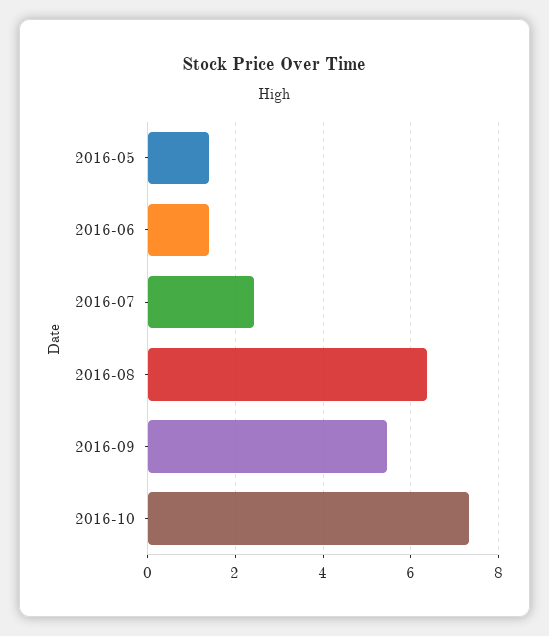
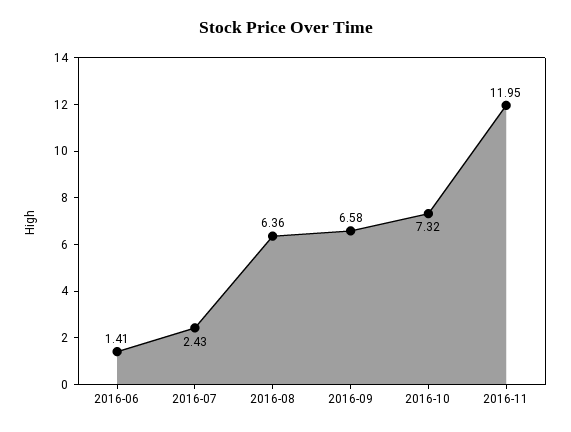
2016-05: 1.4 -> none
2016-09: 5.4 -> 6.58
2016-11: none -> 11.95

